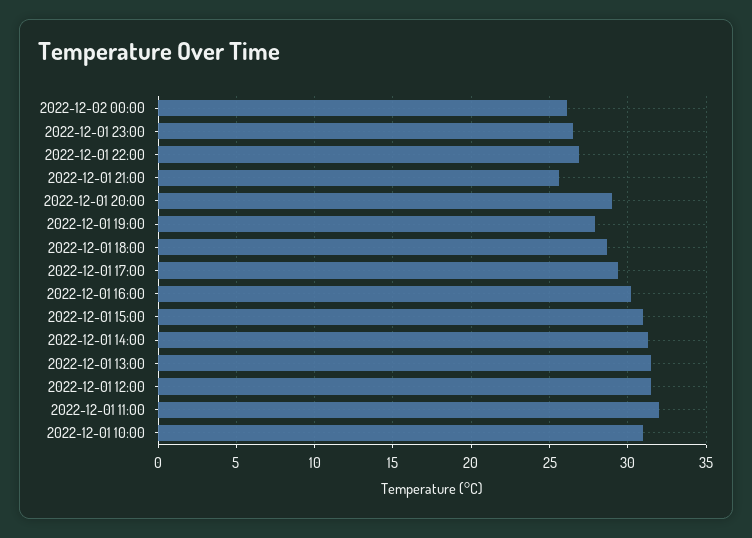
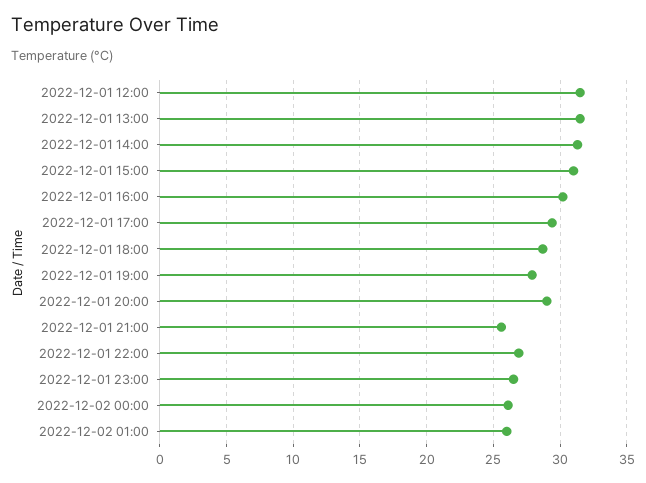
2022-12-01 11:00: 32 -> none
2022-12-01 10:00: 31 -> none
2022-12-02 01:00: none -> 26

